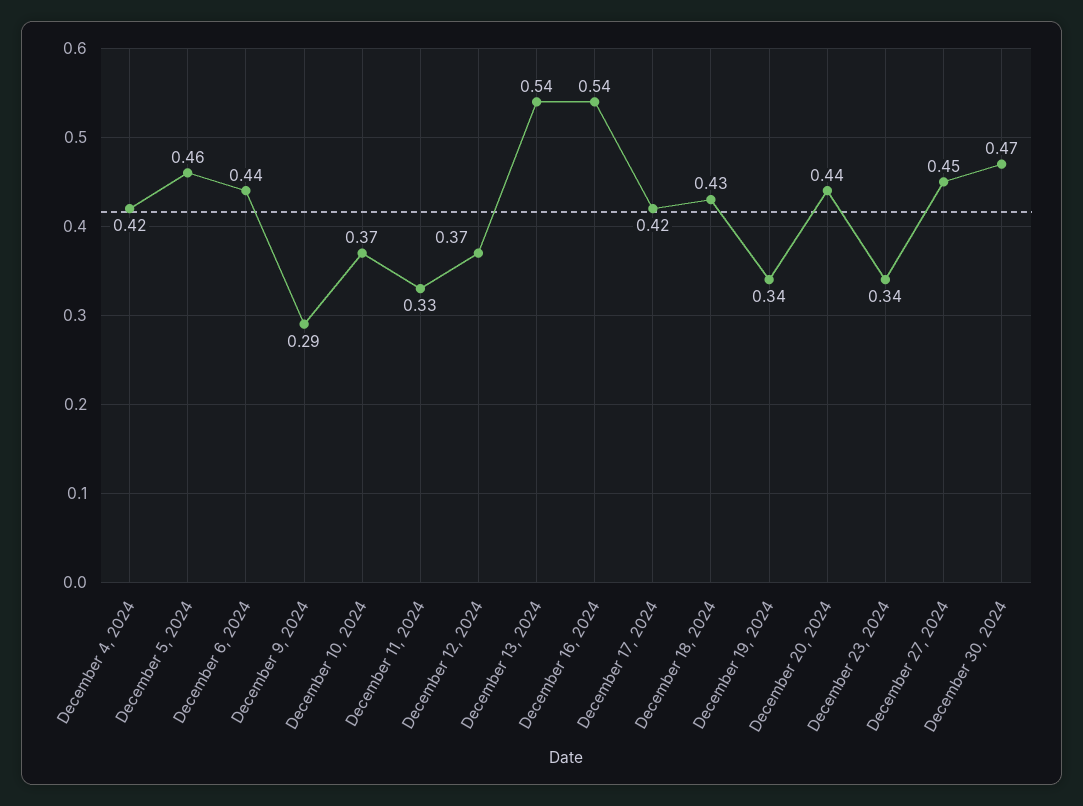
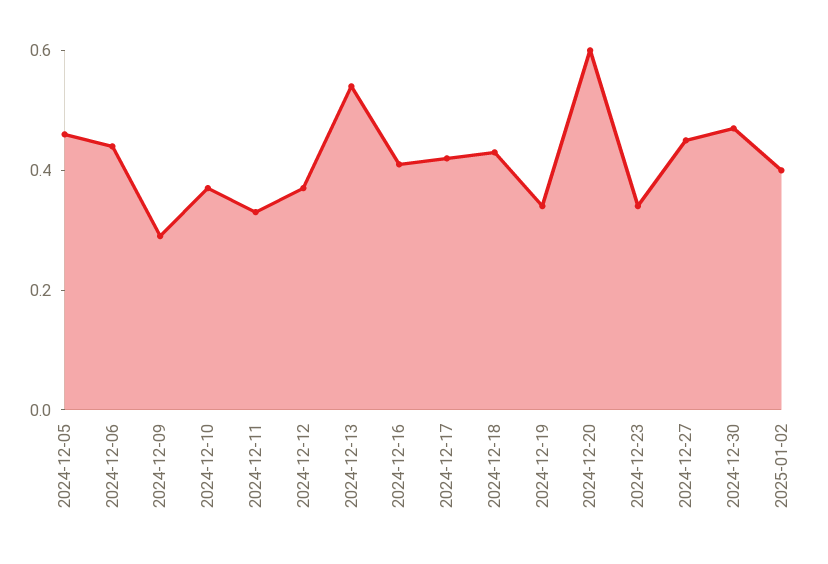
December 4, 2024: 0.42 -> none
December 16, 2024: 0.54 -> 0.4
December 20, 2024: 0.44 -> 0.6
2025-01-02: none -> 0.4

